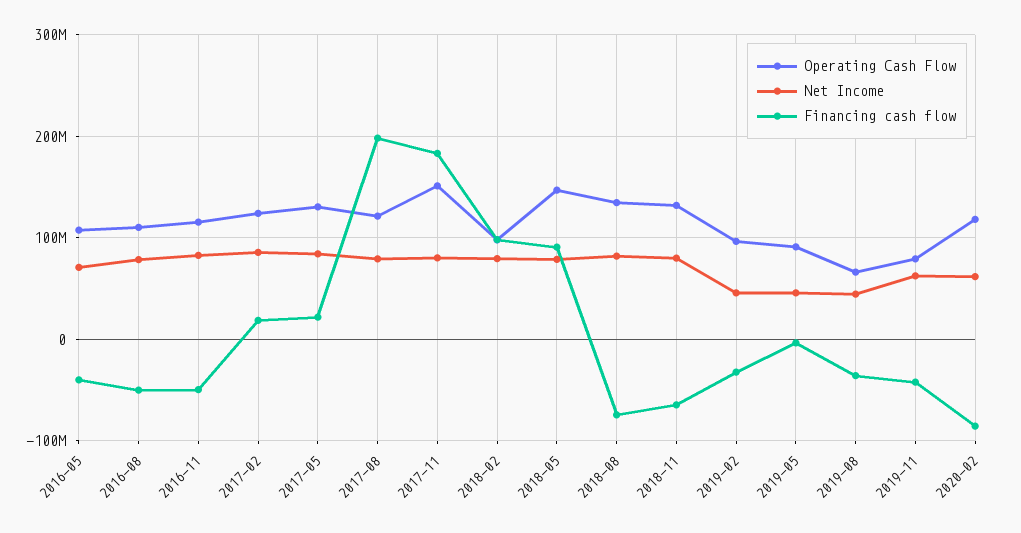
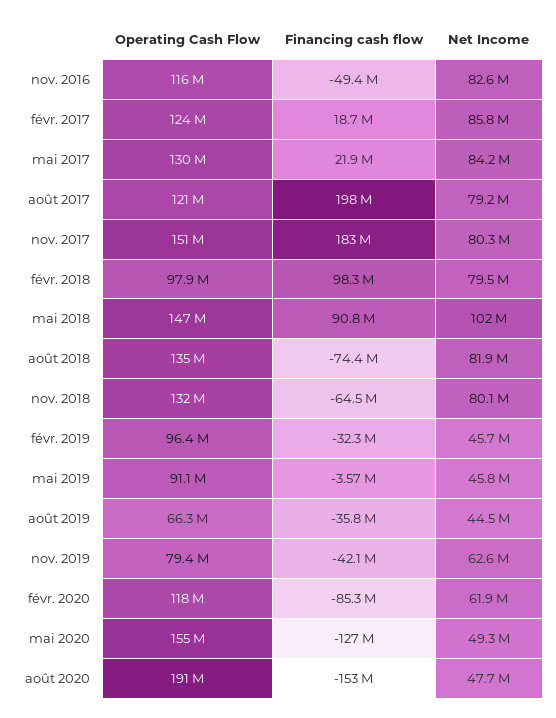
Operating Cash Flow, 2016-05: 110000000 -> none
Net Income, 2016-05: 70000000 -> none
Financing cash flow, 2016-05: -40000000 -> none
Operating Cash Flow, 2016-08: 110000000 -> none
Net Income, 2016-08: 80000000 -> none
Financing cash flow, 2016-08: -50000000 -> none
Net Income, 2018-05: 80000000 -> 102000000
Operating Cash Flow, mai 2020: none -> 155000000
Financing cash flow, mai 2020: none -> -127000000
Net Income, mai 2020: none -> 49300000
Operating Cash Flow, août 2020: none -> 191000000
Financing cash flow, août 2020: none -> -153000000
Net Income, août 2020: none -> 47700000

